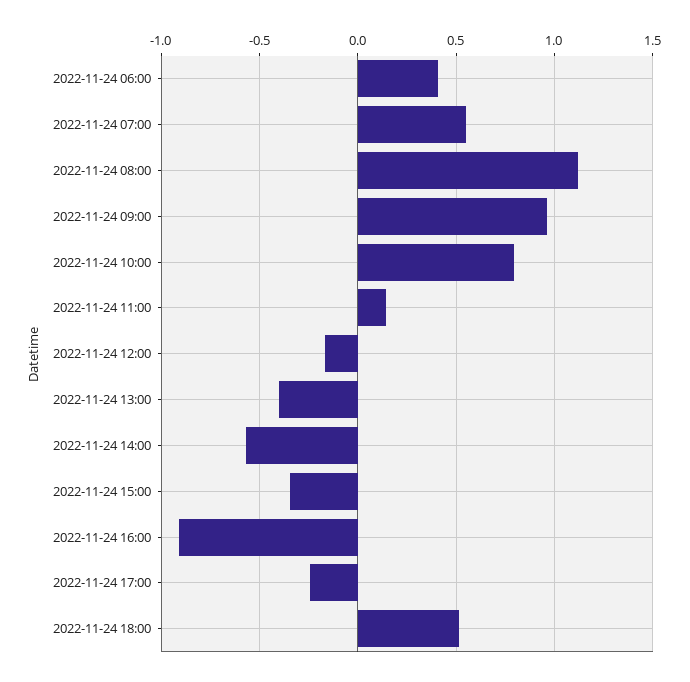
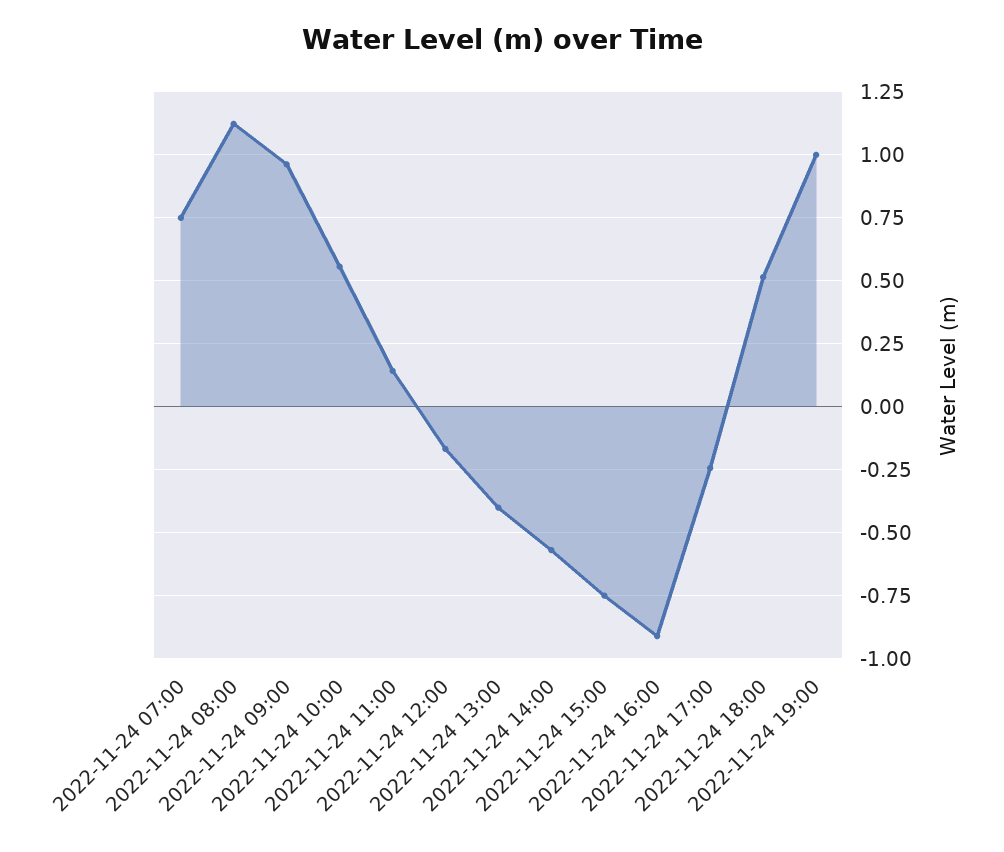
2022-11-24 06:00: 0.4 -> none
2022-11-24 07:00: 0.55 -> 0.75
2022-11-24 10:00: 0.8 -> 0.55
2022-11-24 15:00: -0.35 -> -0.75
2022-11-24 19:00: none -> 1

